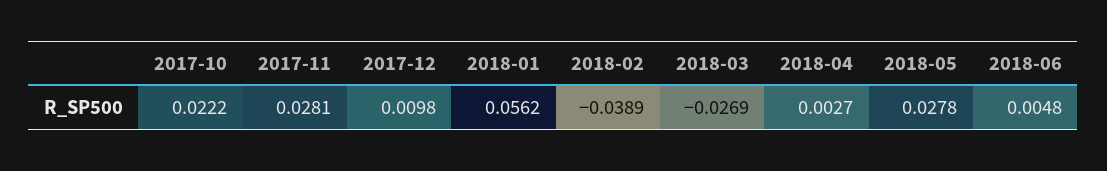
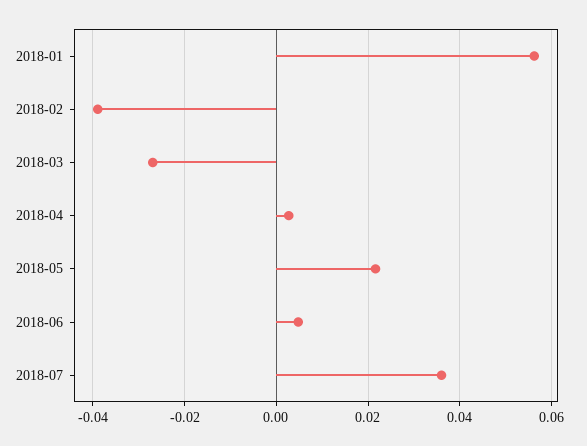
2017-10: 0.0222 -> none
2017-11: 0.0281 -> none
2017-12: 0.0098 -> none
2018-05: 0.0278 -> 0.022
2018-07: none -> 0.036

